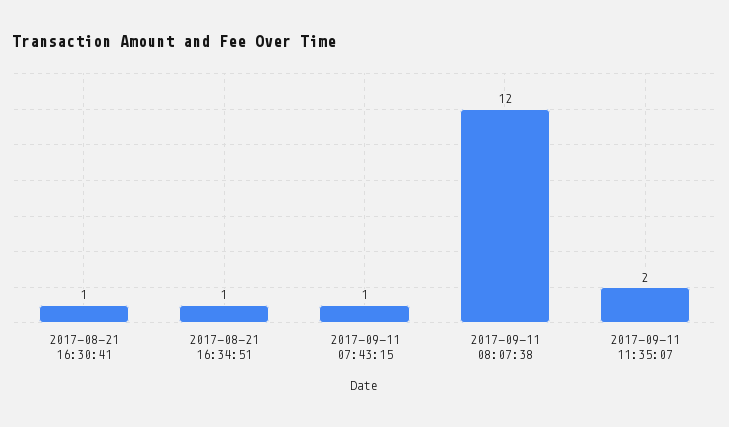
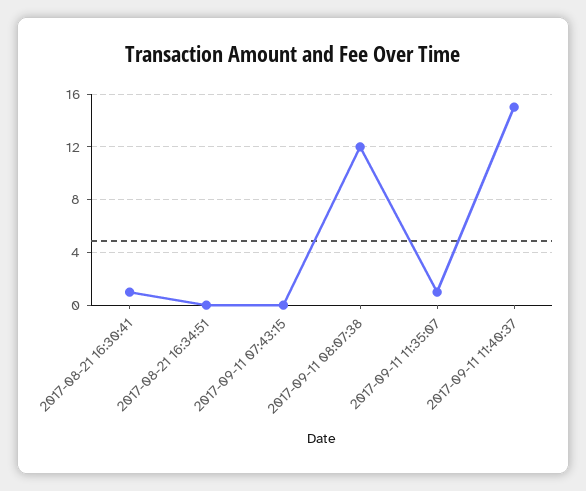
2017-08-21 16:34:51: 1 -> 0
2017-09-11 07:43:15: 1 -> 0
2017-09-11 11:35:07: 2 -> 1
2017-09-11 11:40:37: none -> 15

